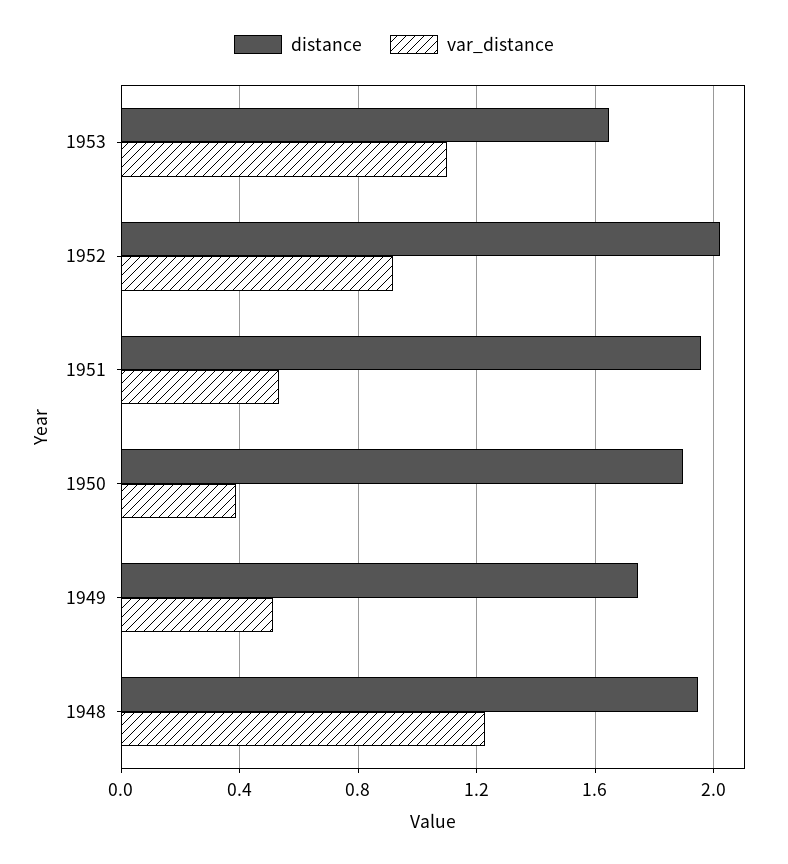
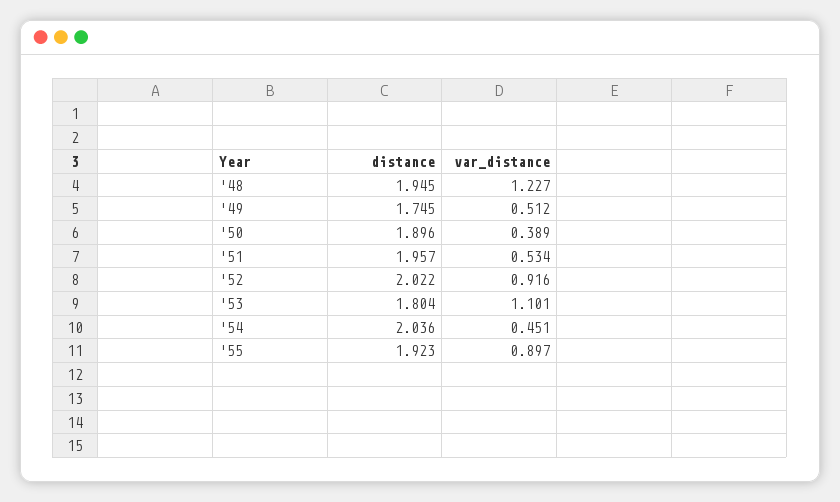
distance, 1953: 1.65 -> 1.804
distance, '54: none -> 2.036
var_distance, '54: none -> 0.451
distance, '55: none -> 1.923
var_distance, '55: none -> 0.897

